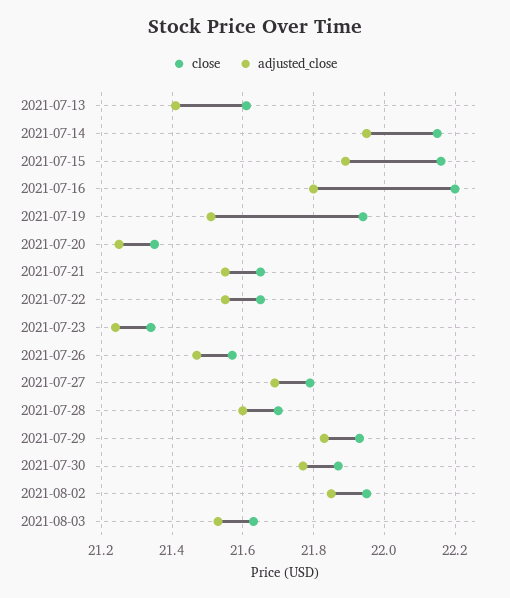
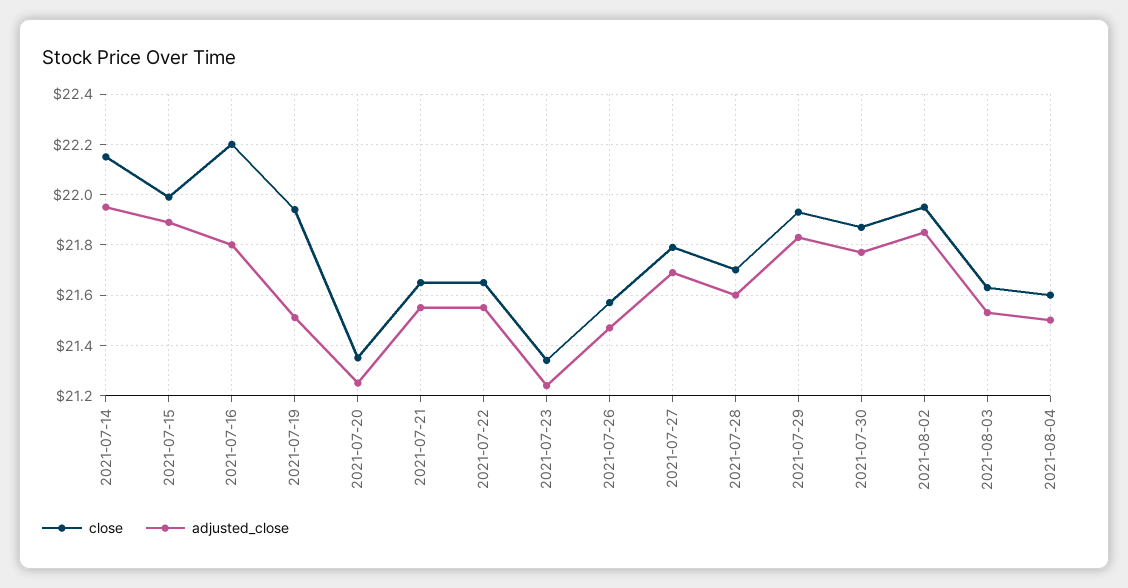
close, 2021-07-13: 21.6 -> none
adjusted_close, 2021-07-13: 21.4 -> none
close, 2021-07-15: 22.15 -> 22
close, 2021-08-04: none -> 21.6
adjusted_close, 2021-08-04: none -> 21.5

